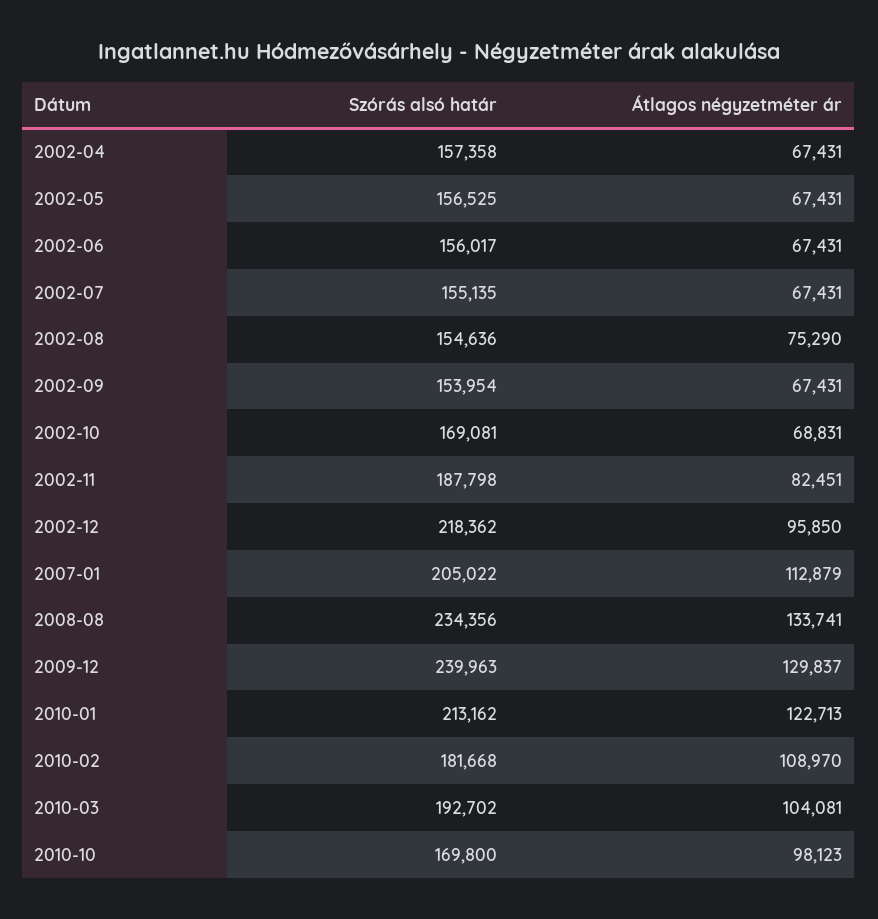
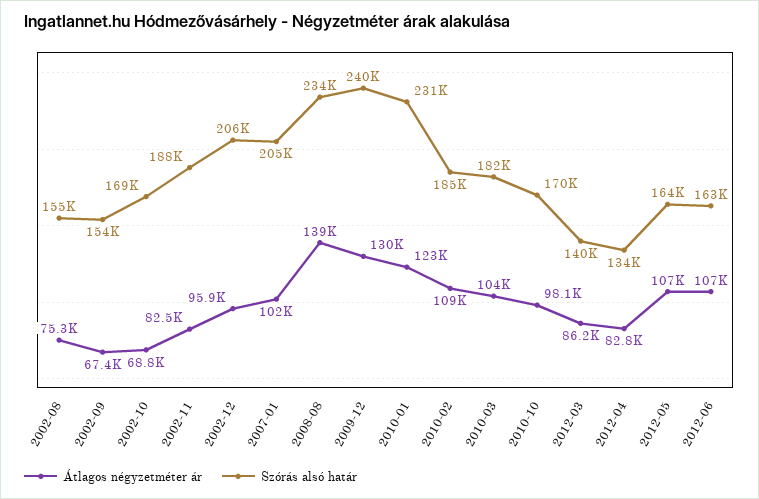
Szórás alsó határ, 2002-04: 157358 -> none
Átlagos négyzetméter ár, 2002-04: 67431 -> none
Szórás alsó határ, 2002-05: 156525 -> none
Átlagos négyzetméter ár, 2002-05: 67431 -> none
Szórás alsó határ, 2002-06: 156017 -> none
Átlagos négyzetméter ár, 2002-06: 67431 -> none
Szórás alsó határ, 2002-07: 155135 -> none
Átlagos négyzetméter ár, 2002-07: 67431 -> none
Szórás alsó határ, 2002-12: 218362 -> 206000
Átlagos négyzetméter ár, 2007-01: 112879 -> 102000
Átlagos négyzetméter ár, 2008-08: 133741 -> 139000
Szórás alsó határ, 2010-01: 213162 -> 231000
Szórás alsó határ, 2010-02: 181668 -> 185000
Szórás alsó határ, 2010-03: 192702 -> 182000
Átlagos négyzetméter ár, 2012-03: none -> 86200
Szórás alsó határ, 2012-03: none -> 140000
Átlagos négyzetméter ár, 2012-04: none -> 82800
Szórás alsó határ, 2012-04: none -> 134000
Átlagos négyzetméter ár, 2012-05: none -> 107000
Szórás alsó határ, 2012-05: none -> 164000
Átlagos négyzetméter ár, 2012-06: none -> 107000
Szórás alsó határ, 2012-06: none -> 163000

